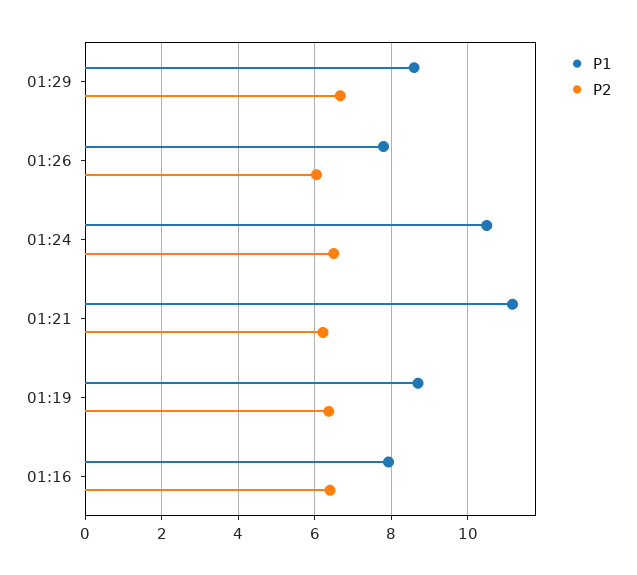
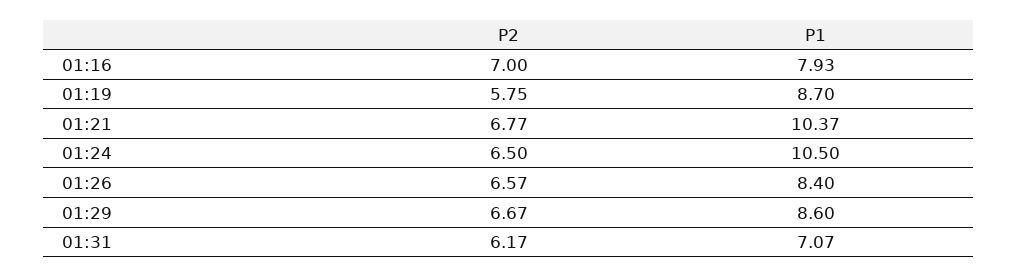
P1, 01:26: 7.8 -> 8.4
P2, 01:26: 6 -> 6.57
P1, 01:21: 11.2 -> 10.37
P2, 01:21: 6.2 -> 6.77
P2, 01:19: 6.4 -> 5.75
P2, 01:16: 6.4 -> 7
P2, 01:31: none -> 6.17
P1, 01:31: none -> 7.07

